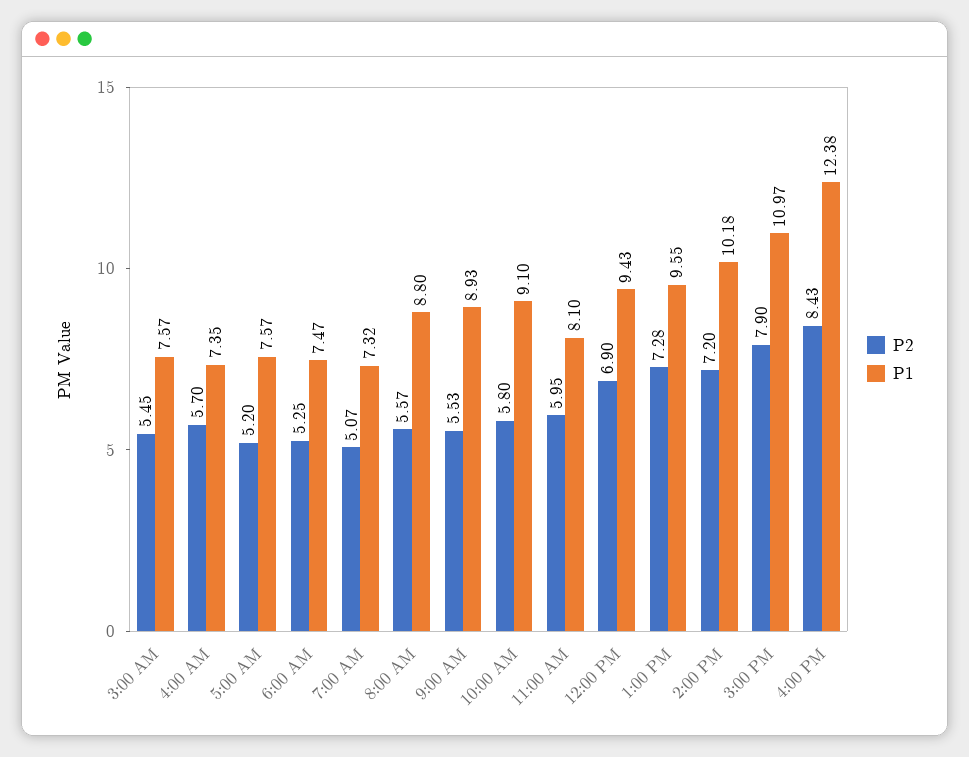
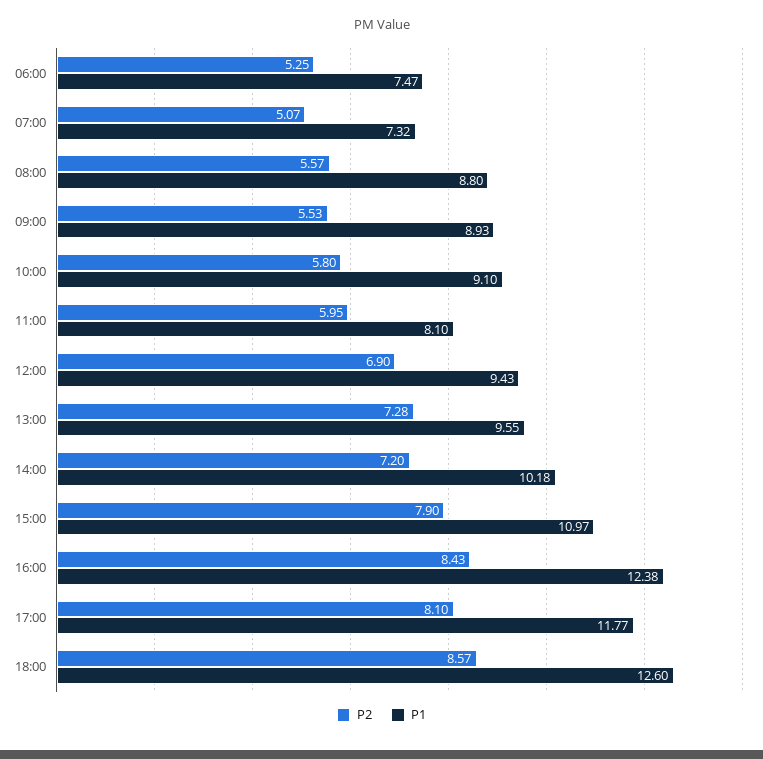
P2, 3:00 AM: 5.45 -> none
P1, 3:00 AM: 7.57 -> none
P2, 4:00 AM: 5.7 -> none
P1, 4:00 AM: 7.35 -> none
P2, 5:00 AM: 5.2 -> none
P1, 5:00 AM: 7.57 -> none
P2, 17:00: none -> 8.1
P1, 17:00: none -> 11.77
P2, 18:00: none -> 8.57
P1, 18:00: none -> 12.6

